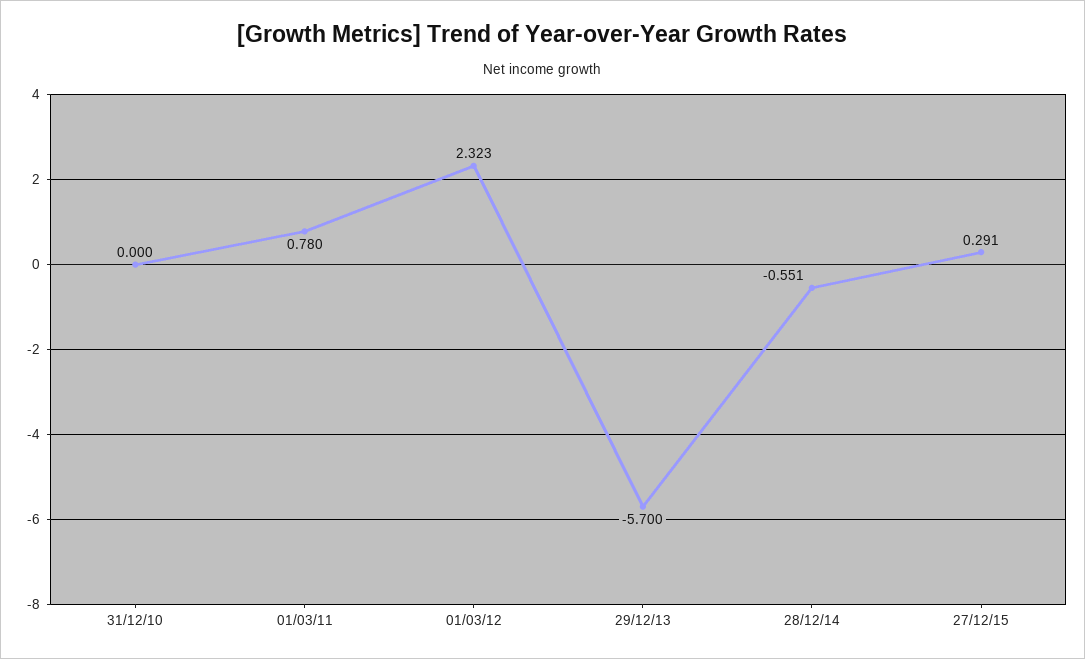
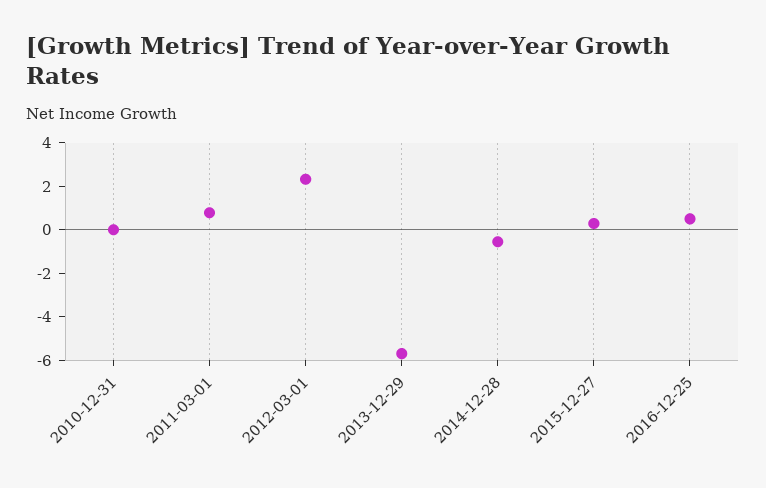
2016-12-25: none -> 0.5

